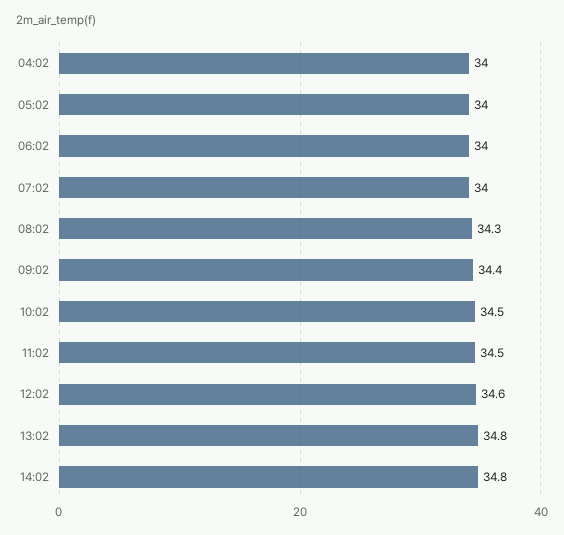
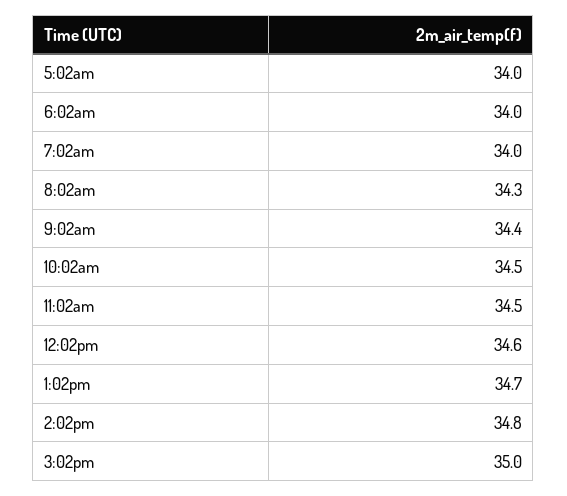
04:02: 34 -> none
13:02: 34.8 -> 34.7
3:02pm: none -> 35

